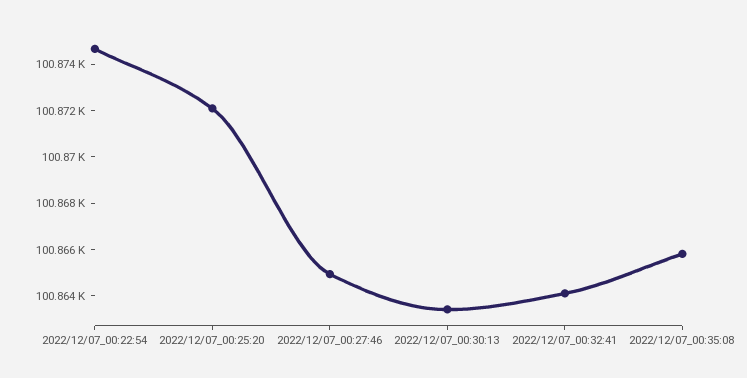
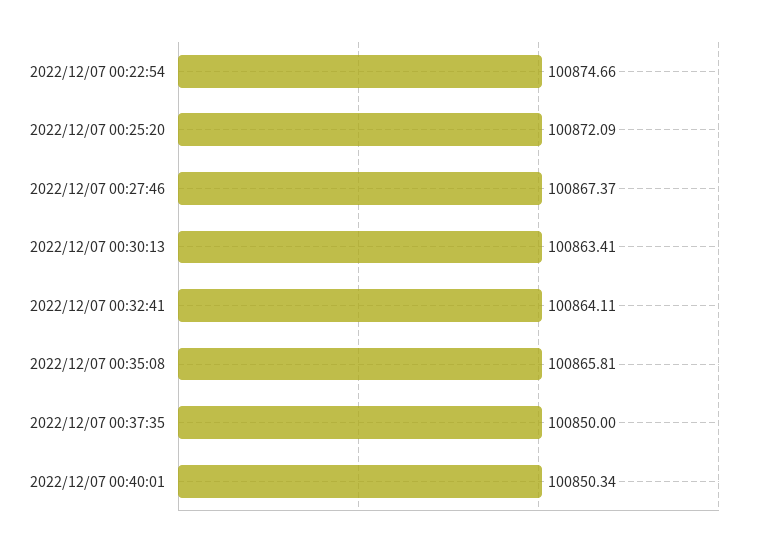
2022/12/07_00:27:46: 100865 -> 100867.37
2022/12/07 00:37:35: none -> 100850
2022/12/07 00:40:01: none -> 100850.34

